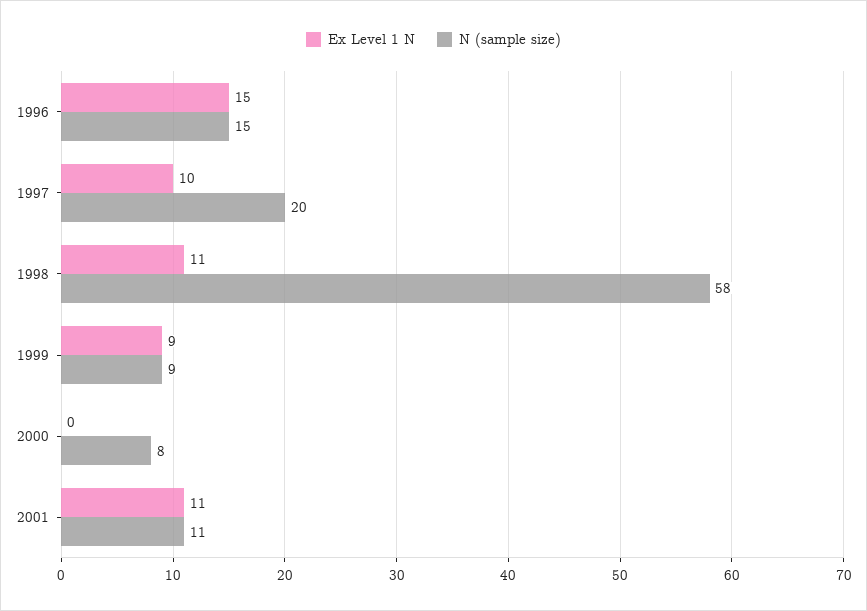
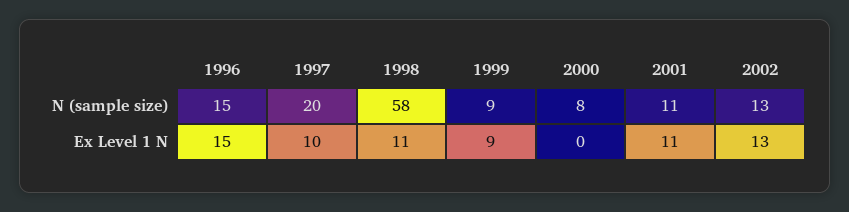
N (sample size), 2002: none -> 13
Ex Level 1 N, 2002: none -> 13

